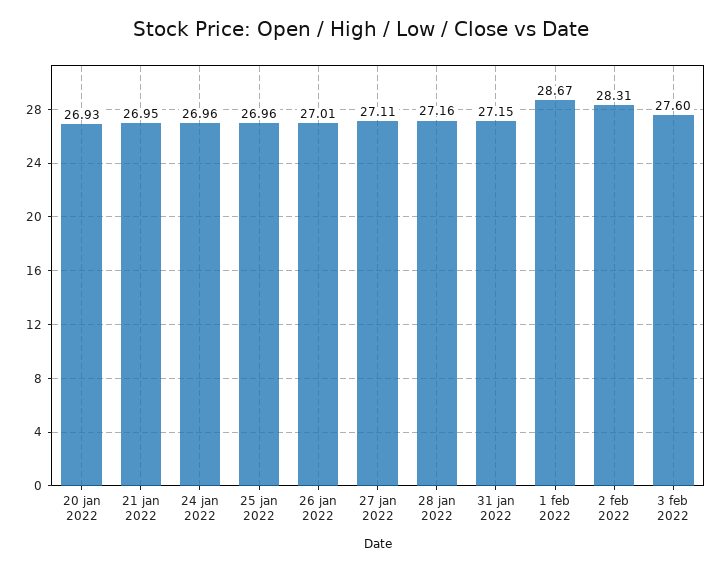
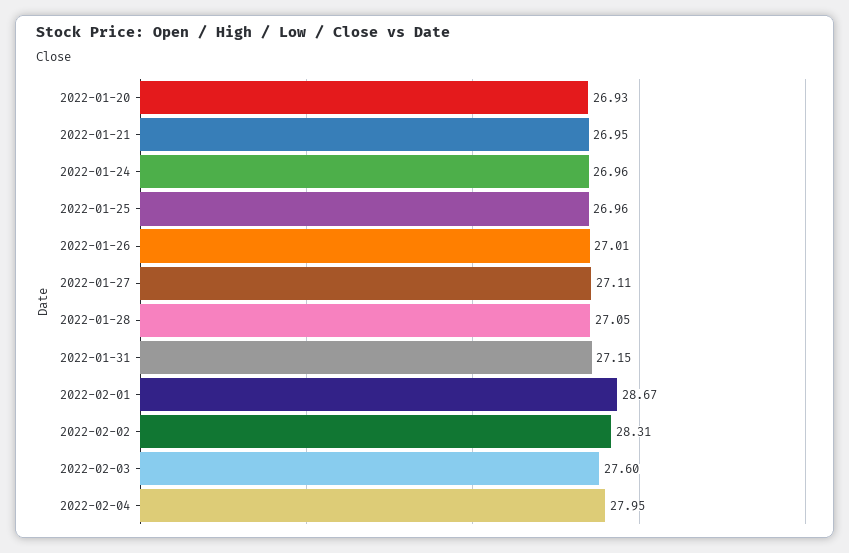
28 jan 2022: 27.16 -> 27.05
2022-02-04: none -> 27.95

